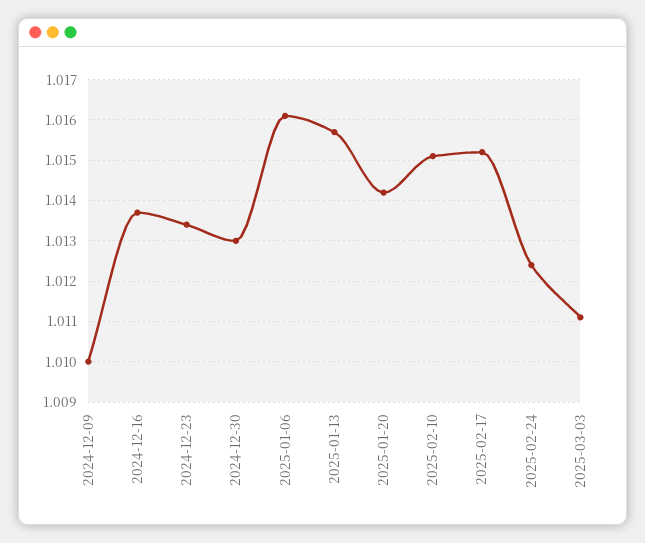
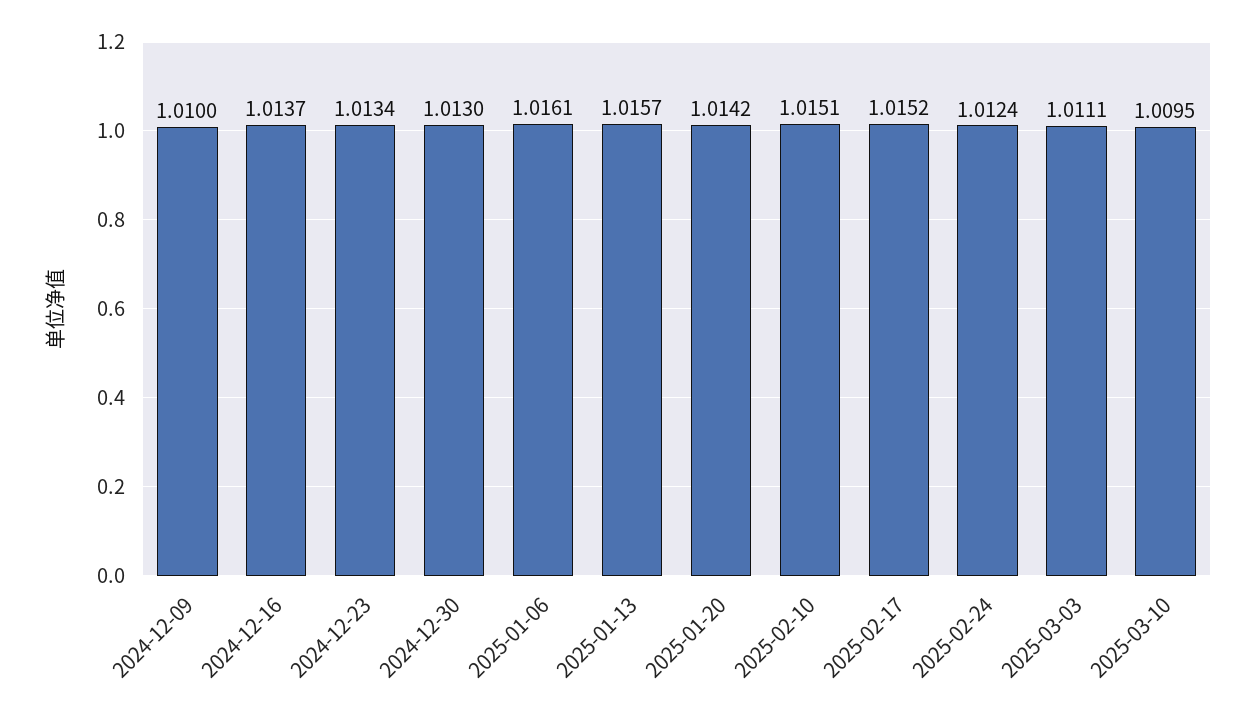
2025-03-10: none -> 1.0095

